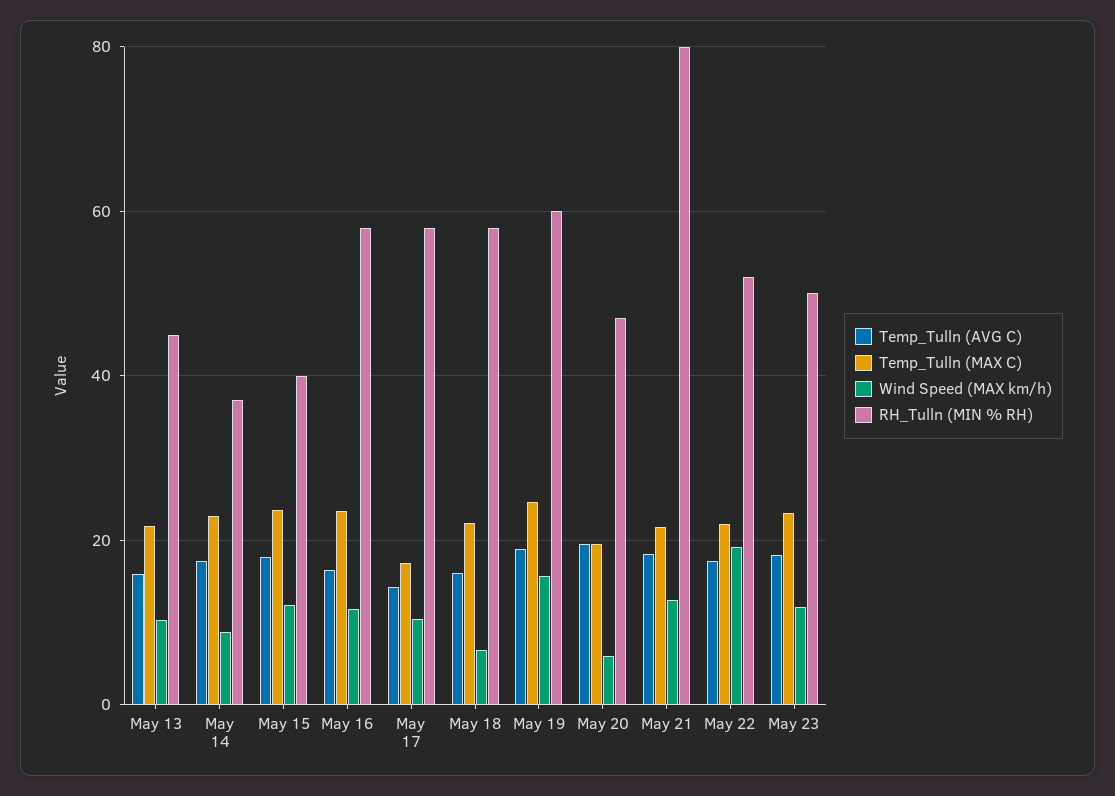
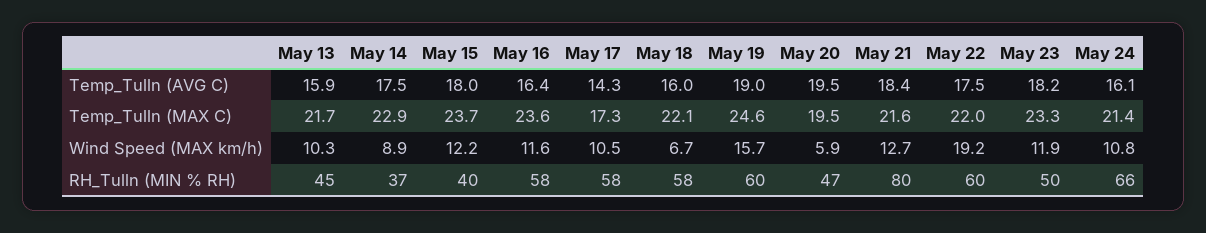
RH_Tulln (MIN % RH), May 22: 52 -> 60
Temp_Tulln (AVG C), May 24: none -> 16.1
Temp_Tulln (MAX C), May 24: none -> 21.4
Wind Speed (MAX km/h), May 24: none -> 10.8
RH_Tulln (MIN % RH), May 24: none -> 66

